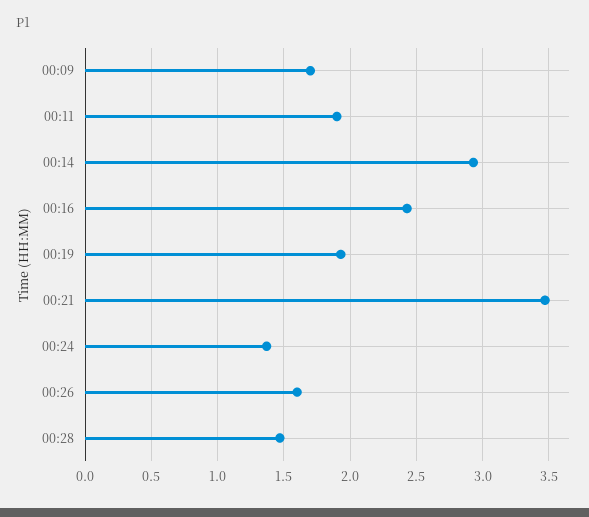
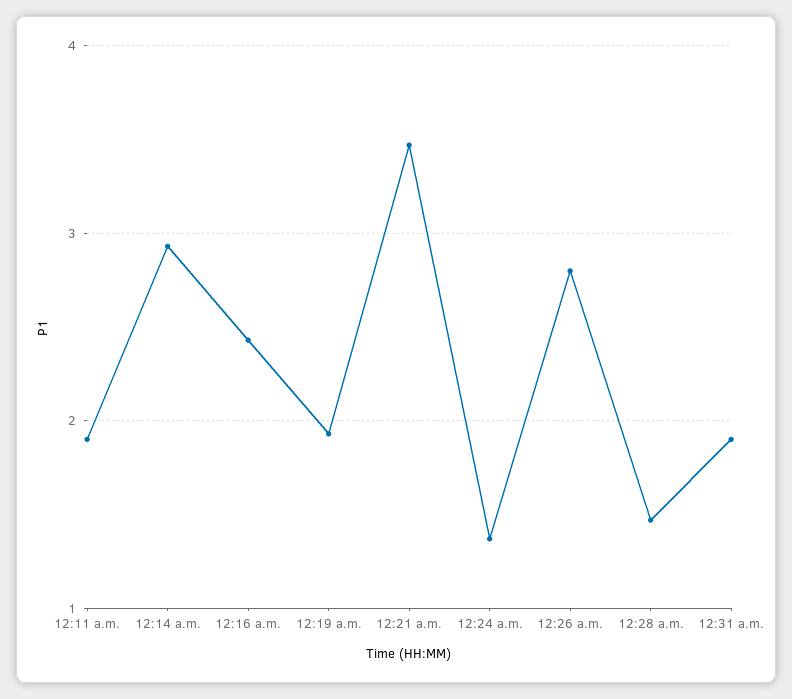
00:09: 1.7 -> none
00:26: 1.6 -> 2.8
12:31 a.m.: none -> 1.9

